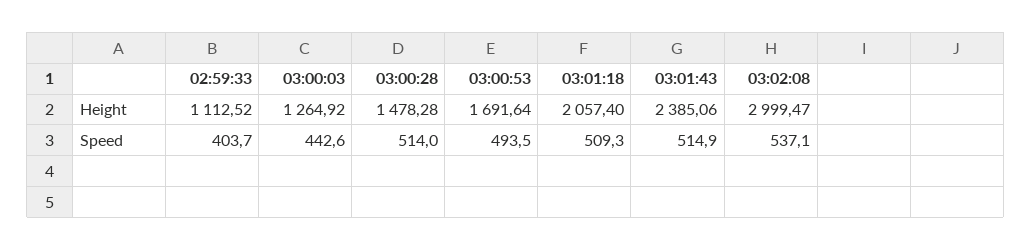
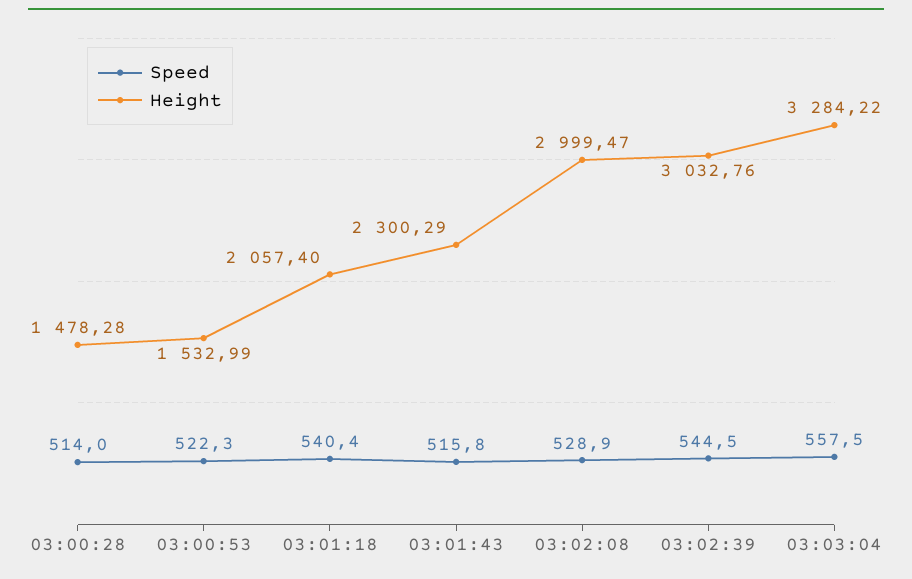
Height, 02:59:33: 1112.52 -> none
Height, 03:00:03: 1264.92 -> none
Height, 03:00:53: 1691.64 -> 1532.99
Height, 03:01:43: 2385.06 -> 2300.29
Speed, 02:59:33: 403.7 -> none
Speed, 03:00:03: 442.6 -> none
Speed, 03:00:53: 493.5 -> 522.3
Speed, 03:01:18: 509.3 -> 540.4
Speed, 03:01:43: 514.9 -> 515.8
Speed, 03:02:08: 537.1 -> 528.9
Speed, 03:02:39: none -> 544.5
Height, 03:02:39: none -> 3032.76
Speed, 03:03:04: none -> 557.5
Height, 03:03:04: none -> 3284.22

